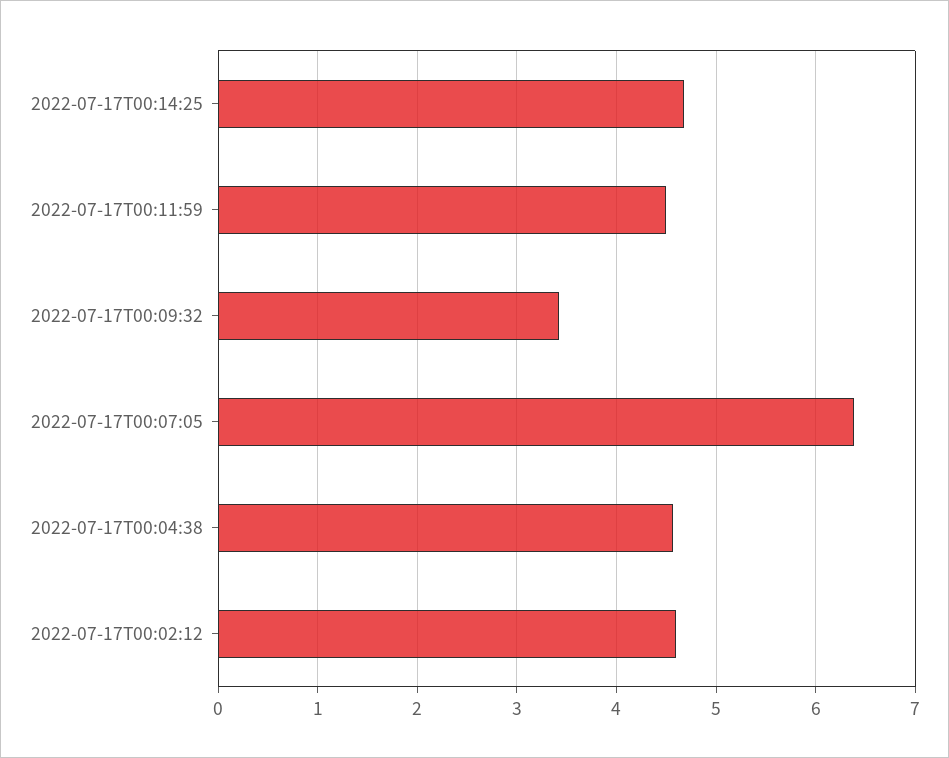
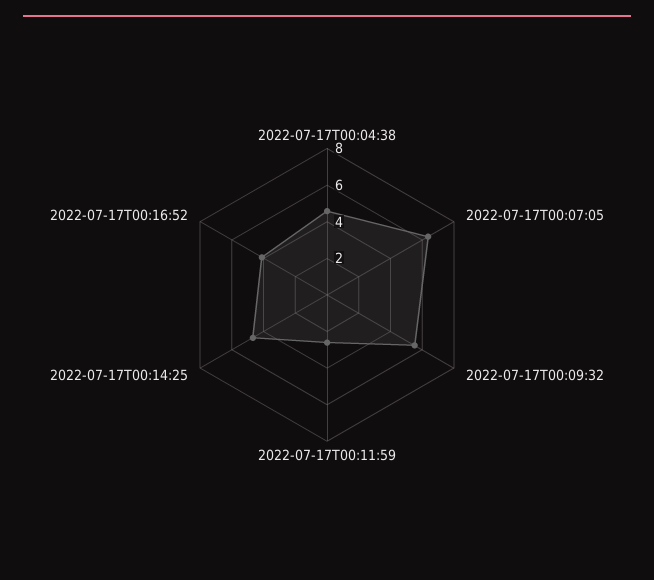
2022-07-17T00:11:59: 4.5 -> 2.5
2022-07-17T00:09:32: 3.4 -> 5.5
2022-07-17T00:02:12: 4.6 -> none
2022-07-17T00:16:52: none -> 4

